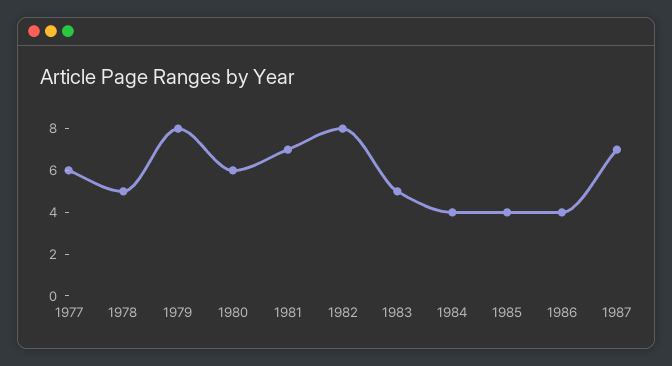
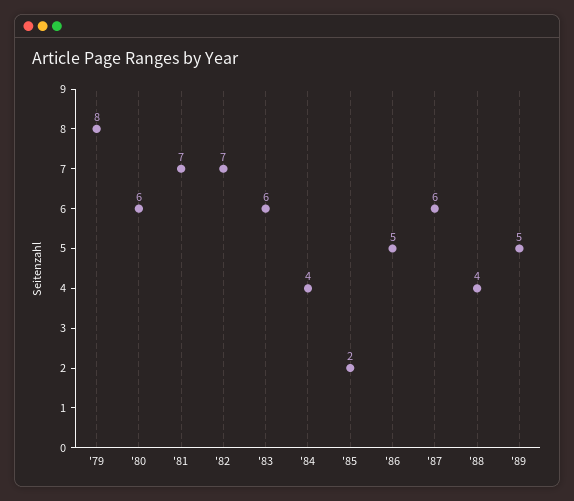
1977: 6 -> none
1978: 5 -> none
1982: 8 -> 7
1983: 5 -> 6
1985: 4 -> 2
1986: 4 -> 5
1987: 7 -> 6
'88: none -> 4
'89: none -> 5

